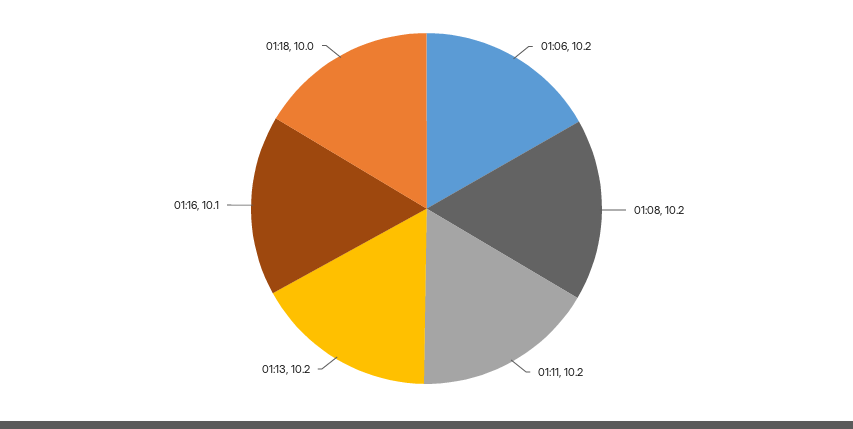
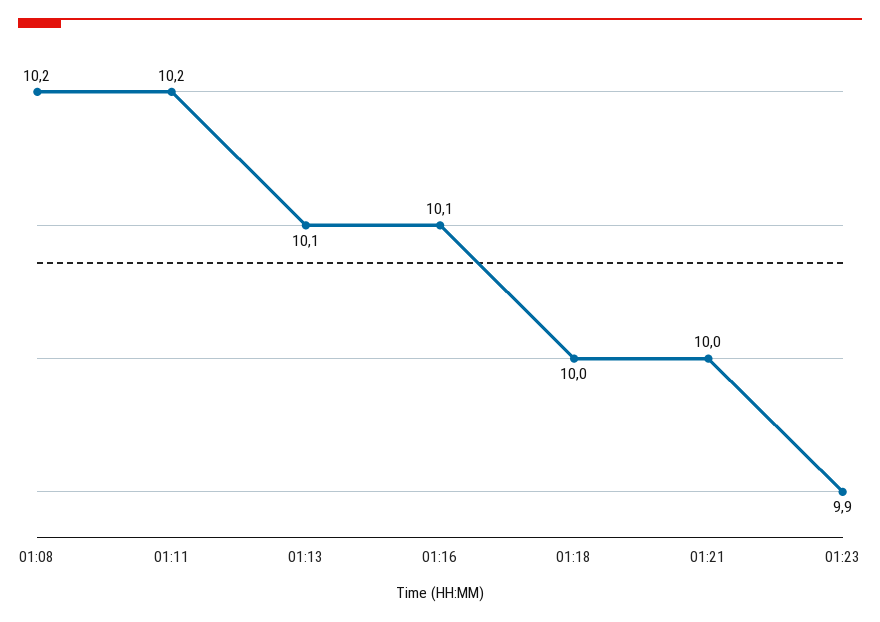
01:06: 10.2 -> none
01:13: 10.2 -> 10.1
01:21: none -> 10
01:23: none -> 9.9

